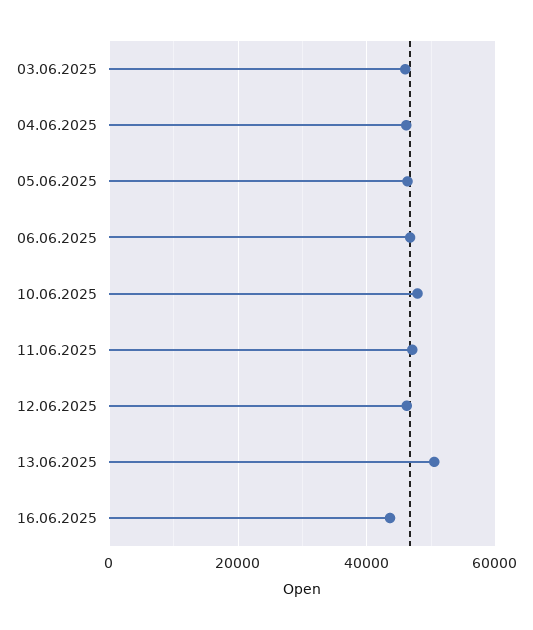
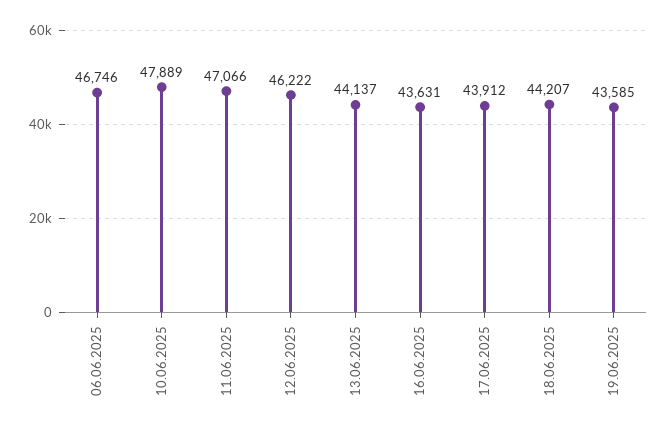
03.06.2025: 46000 -> none
04.06.2025: 46000 -> none
05.06.2025: 46000 -> none
13.06.2025: 50000 -> 44137
17.06.2025: none -> 43912
18.06.2025: none -> 44207
19.06.2025: none -> 43585

